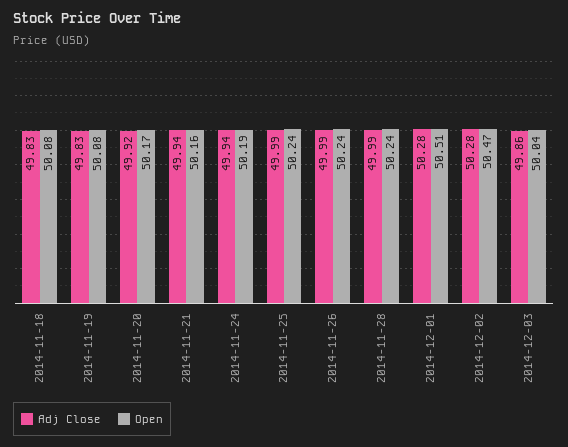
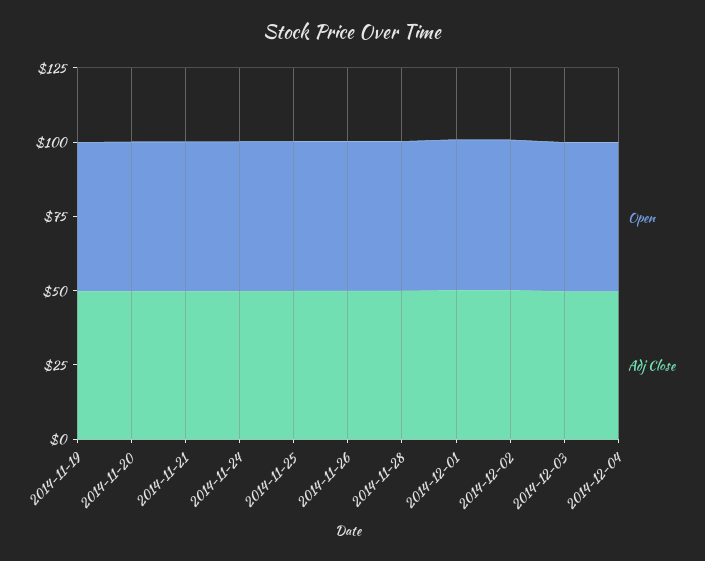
Adj Close, 2014-11-18: 49.83 -> none
Open, 2014-11-18: 50.08 -> none
Open, 2014-12-04: none -> 50
Adj Close, 2014-12-04: none -> 50

